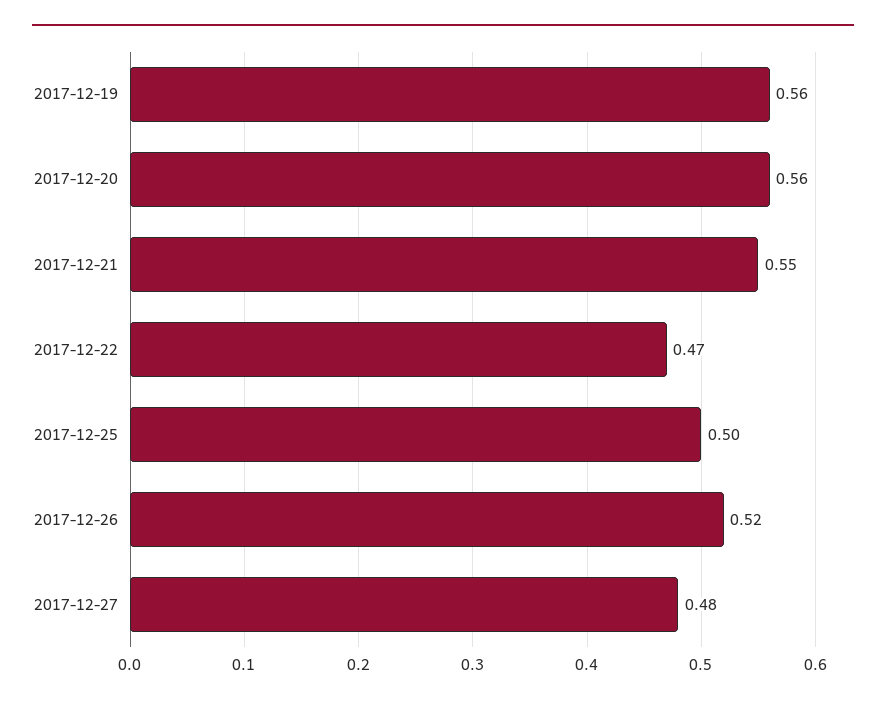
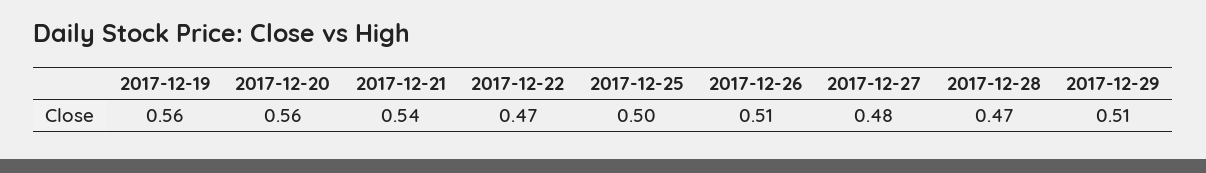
2017-12-21: 0.55 -> 0.54
2017-12-26: 0.52 -> 0.51
2017-12-28: none -> 0.47
2017-12-29: none -> 0.51

